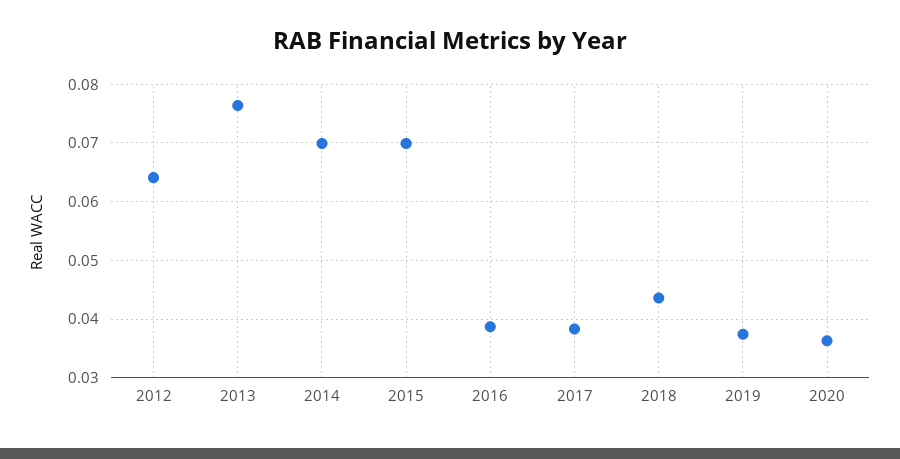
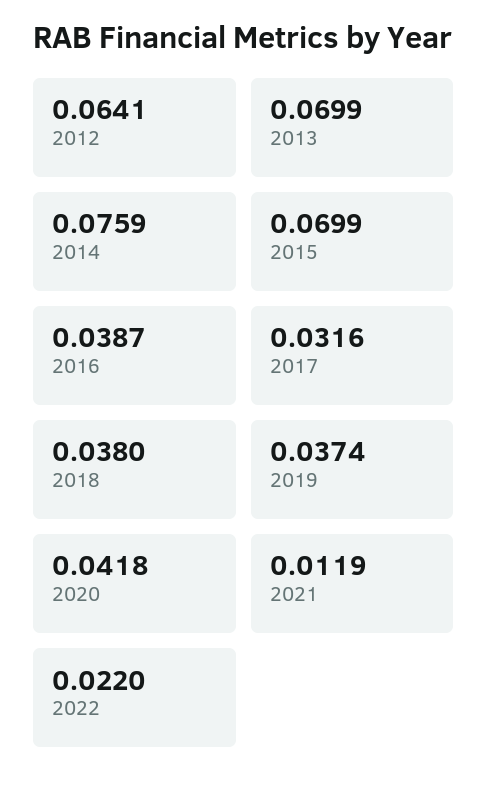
2013: 0.076 -> 0.0699
2014: 0.07 -> 0.0759
2017: 0.038 -> 0.0316
2018: 0.044 -> 0.038
2020: 0.036 -> 0.0418
2021: none -> 0.0119
2022: none -> 0.022

